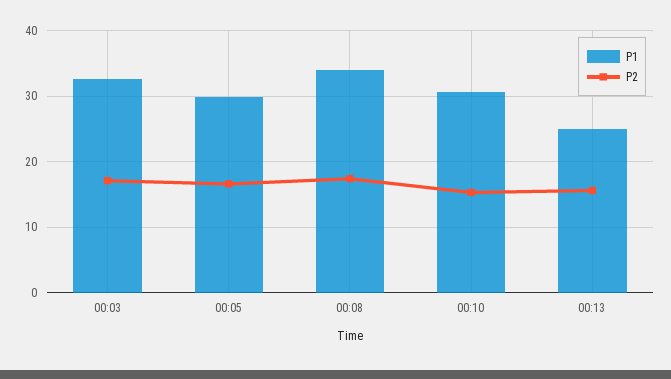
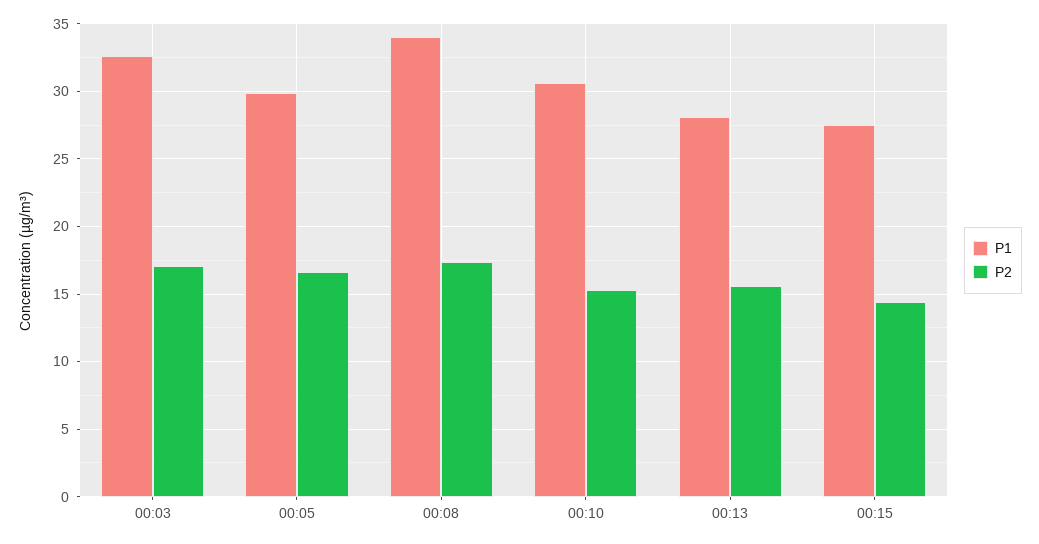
P1, 00:13: 25 -> 28
P1, 00:15: none -> 27.5
P2, 00:15: none -> 14.5

